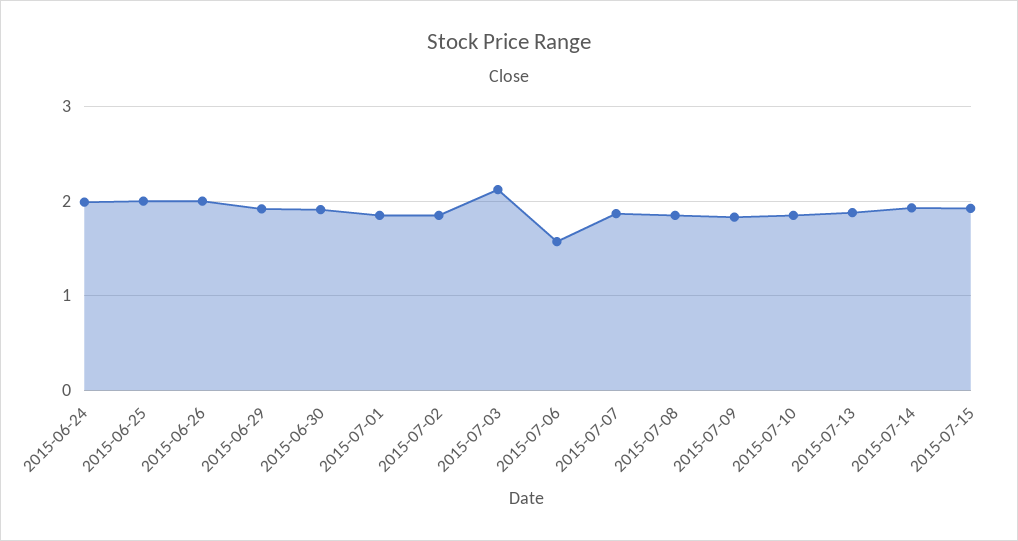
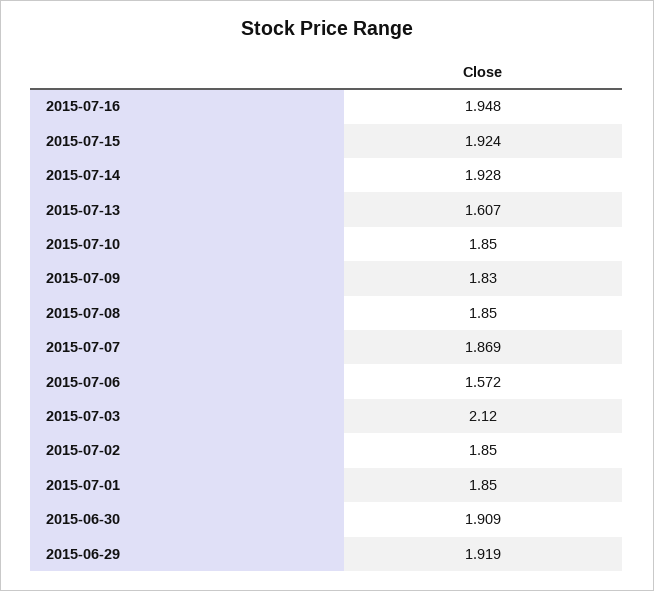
2015-06-24: 2 -> none
2015-06-25: 2 -> none
2015-06-26: 2 -> none
2015-07-13: 1.9 -> 1.607
2015-07-16: none -> 1.948

